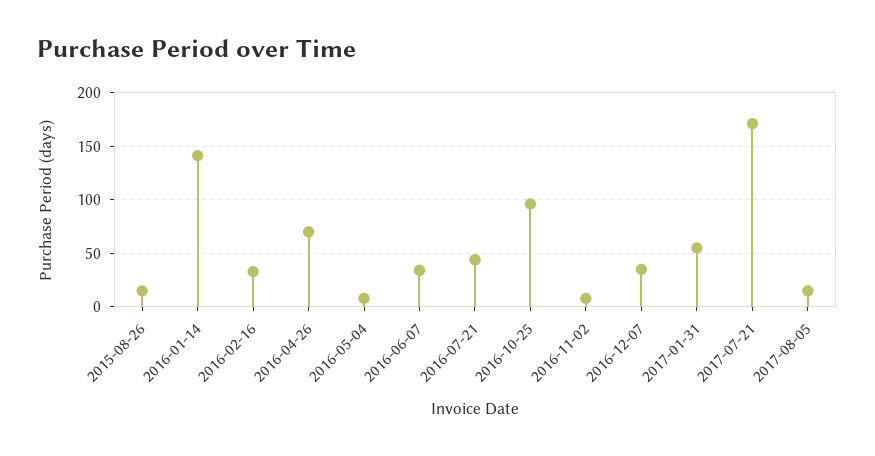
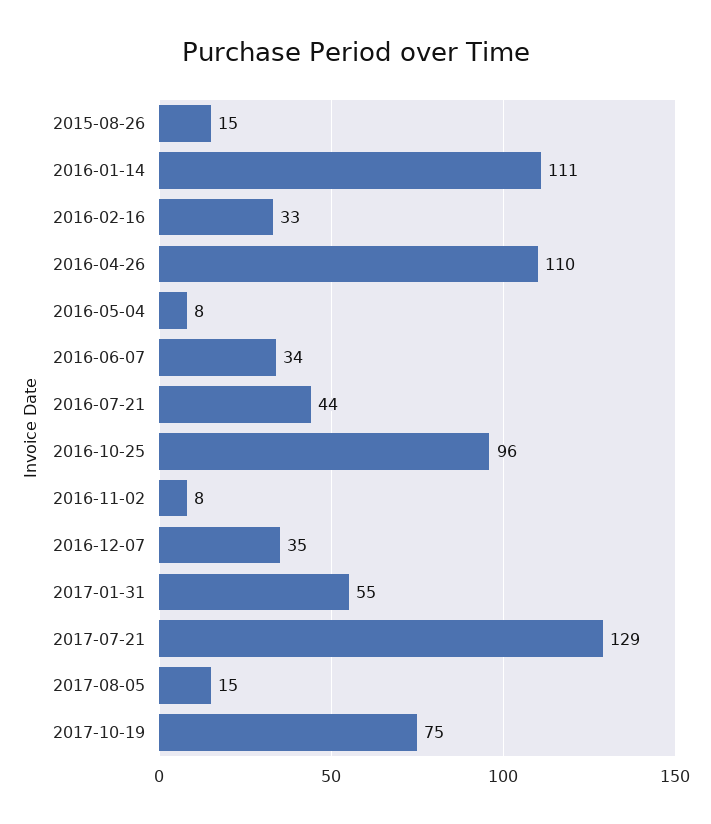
2016-01-14: 140 -> 111
2016-04-26: 70 -> 110
2017-07-21: 170 -> 129
2017-10-19: none -> 75

